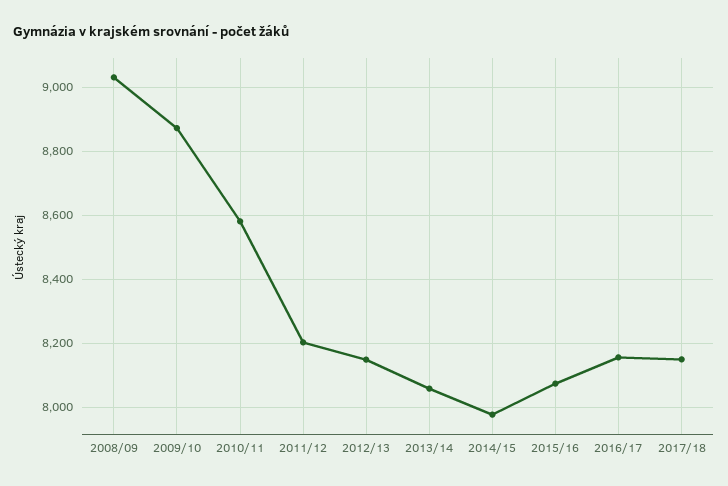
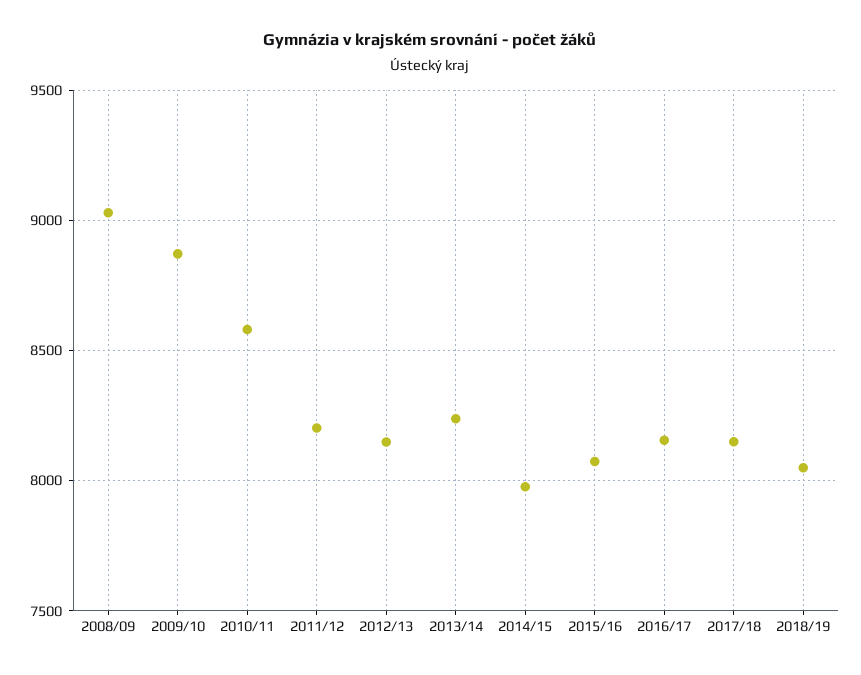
2013/14: 8060 -> 8250
2018/19: none -> 8050

